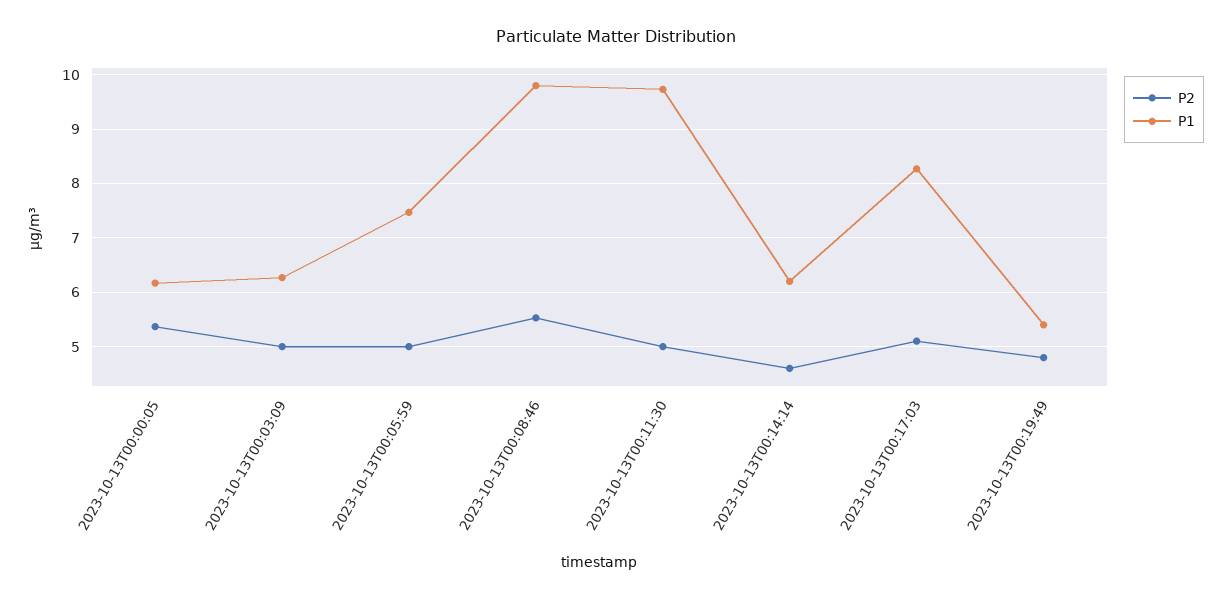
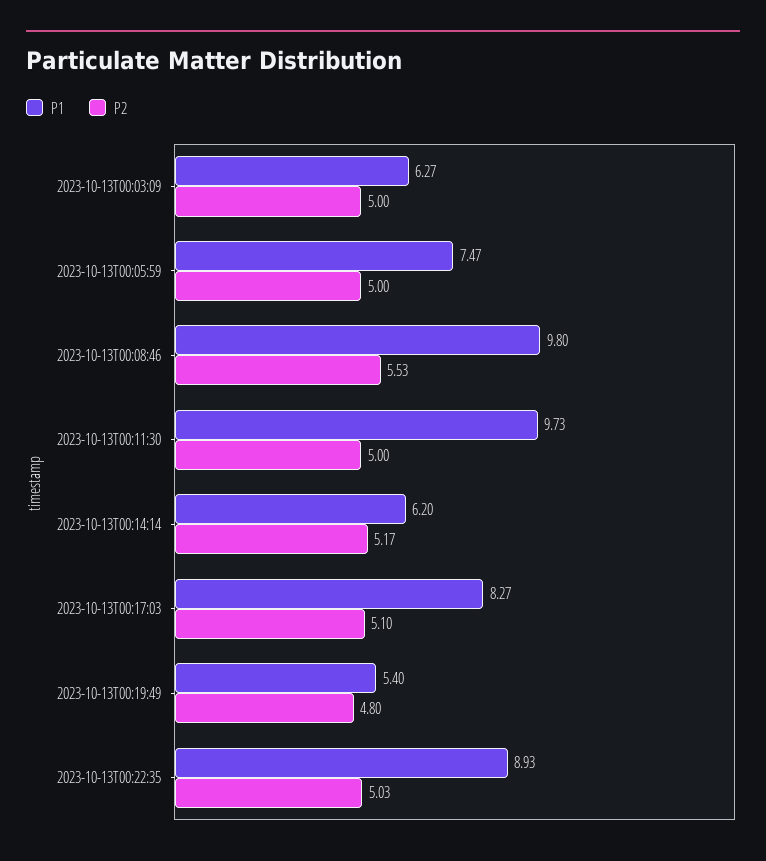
P2, 2023-10-13T00:00:05: 5.4 -> none
P1, 2023-10-13T00:00:05: 6.2 -> none
P2, 2023-10-13T00:14:14: 4.6 -> 5.17
P1, 2023-10-13T00:22:35: none -> 8.93
P2, 2023-10-13T00:22:35: none -> 5.03

